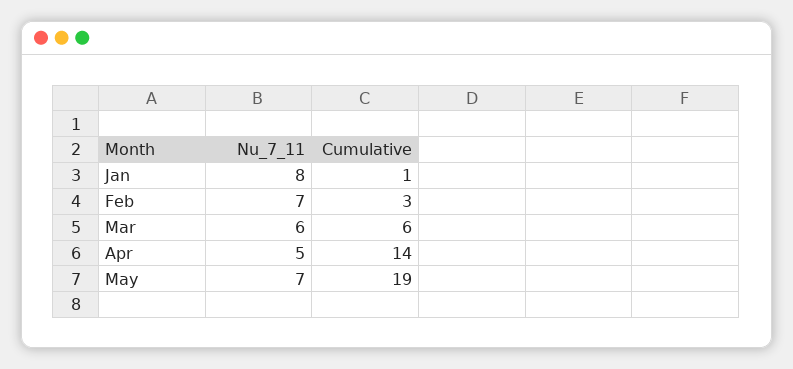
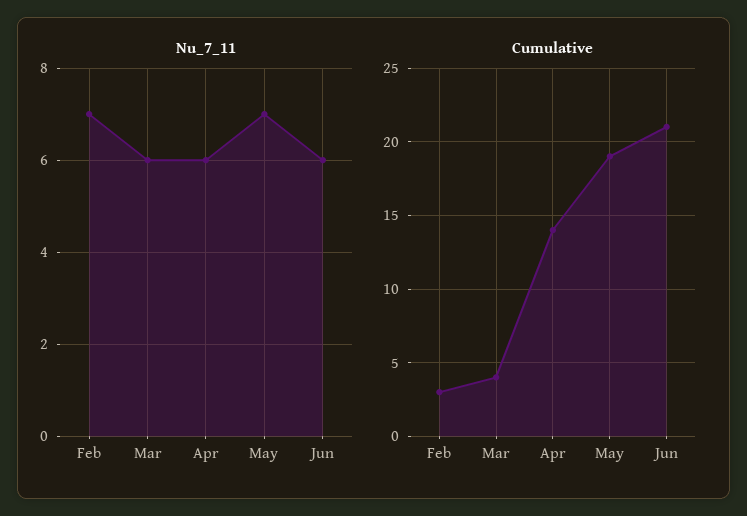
Nu_7_11, Jan: 8 -> none
Cumulative, Jan: 1 -> none
Cumulative, Mar: 6 -> 4
Nu_7_11, Apr: 5 -> 6
Nu_7_11, Jun: none -> 6
Cumulative, Jun: none -> 21

